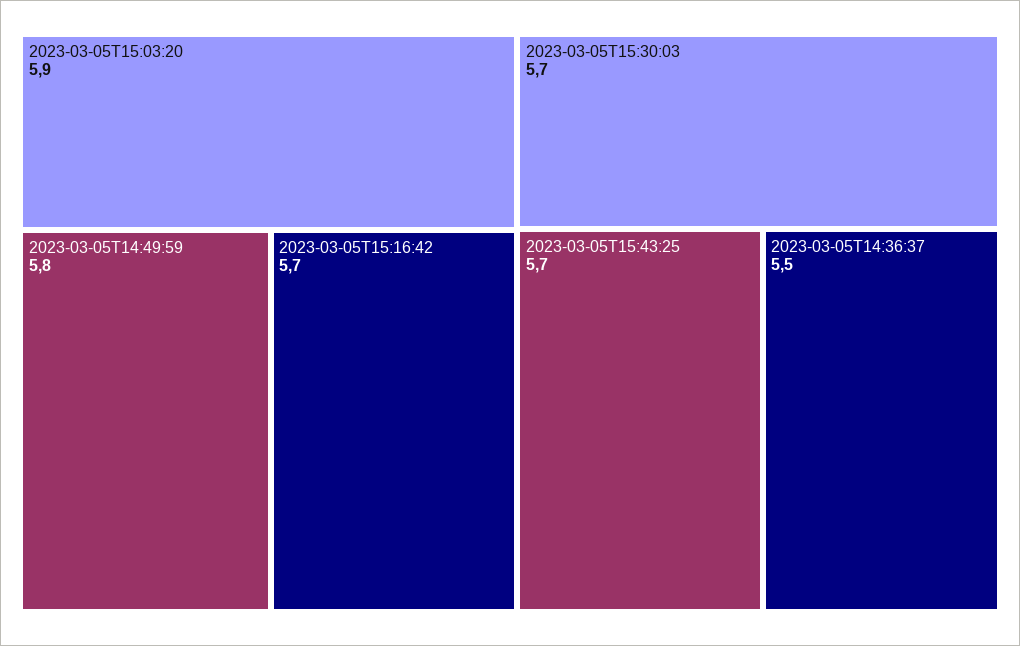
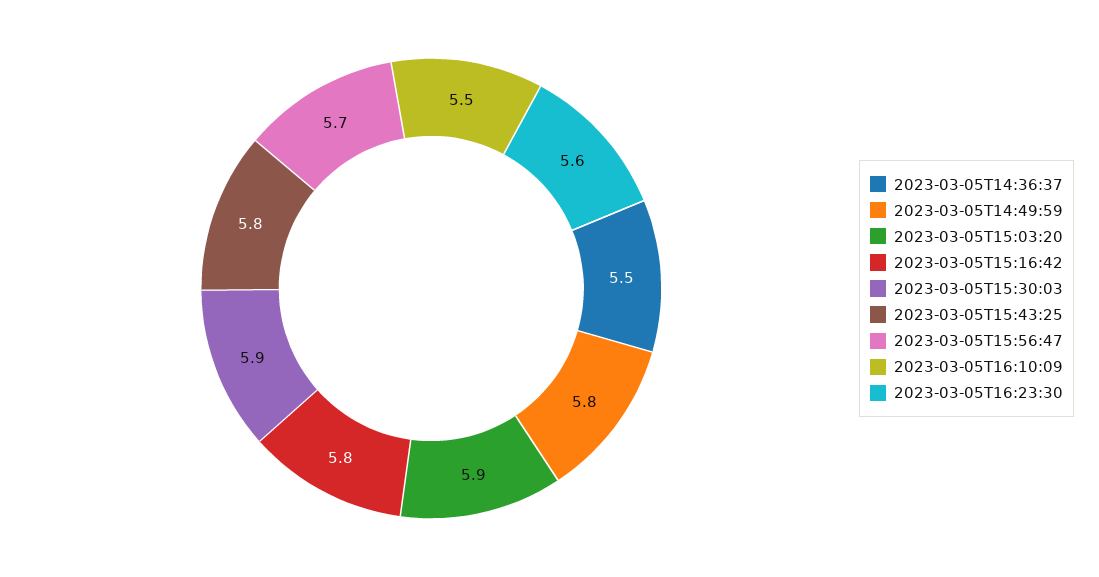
2023-03-05T15:16:42: 5.7 -> 5.8
2023-03-05T15:30:03: 5.7 -> 5.9
2023-03-05T15:43:25: 5.7 -> 5.8
2023-03-05T15:56:47: none -> 5.7
2023-03-05T16:10:09: none -> 5.5
2023-03-05T16:23:30: none -> 5.6

